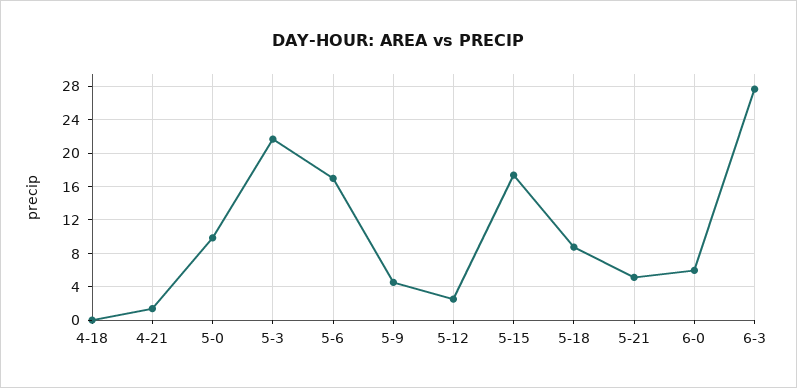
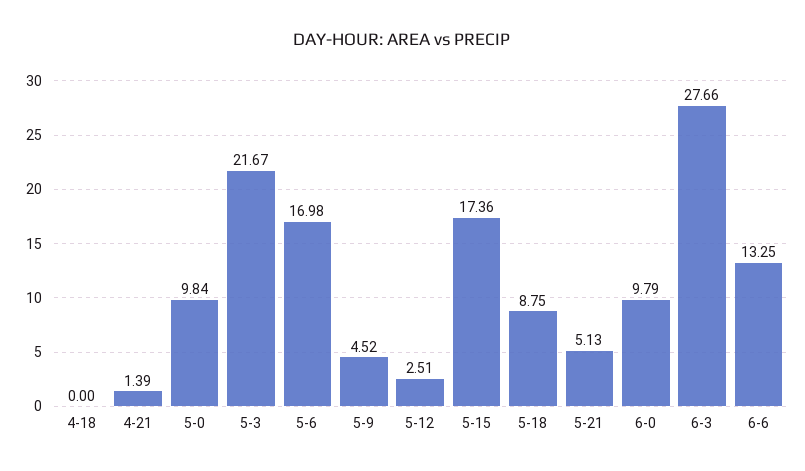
6-0: 6 -> 9.79
6-6: none -> 13.25

